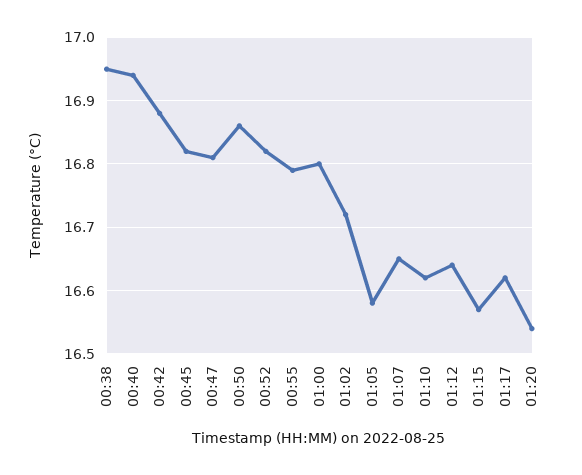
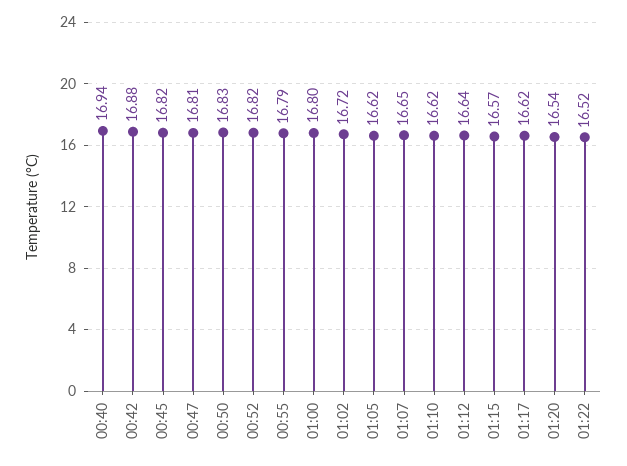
00:38: 16.95 -> none
00:50: 16.86 -> 16.83
01:05: 16.58 -> 16.62
01:22: none -> 16.52

